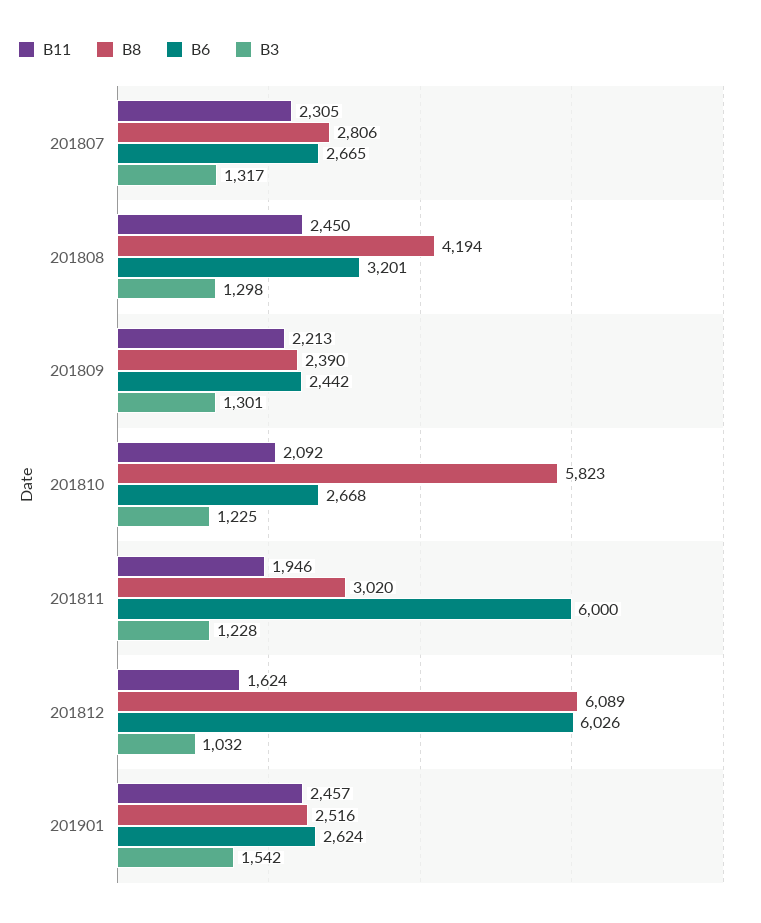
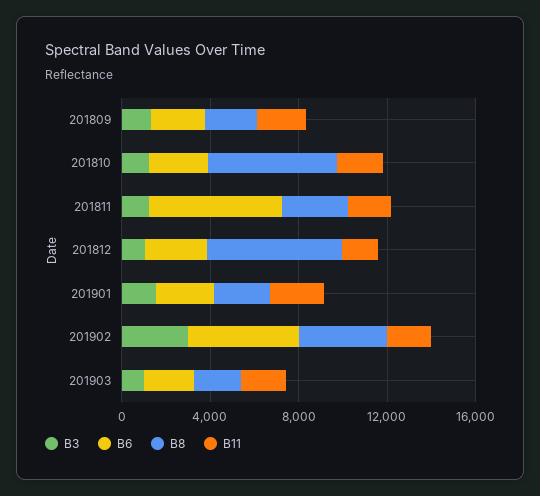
B11, 201807: 2305 -> none
B8, 201807: 2806 -> none
B6, 201807: 2665 -> none
B3, 201807: 1317 -> none
B11, 201808: 2450 -> none
B8, 201808: 4194 -> none
B6, 201808: 3201 -> none
B3, 201808: 1298 -> none
B6, 201812: 6026 -> 3000
B3, 201902: none -> 3000
B6, 201902: none -> 5000
B8, 201902: none -> 4000
B11, 201902: none -> 2000
B3, 201903: none -> 1000
B6, 201903: none -> 2000
B8, 201903: none -> 2000
B11, 201903: none -> 2000

